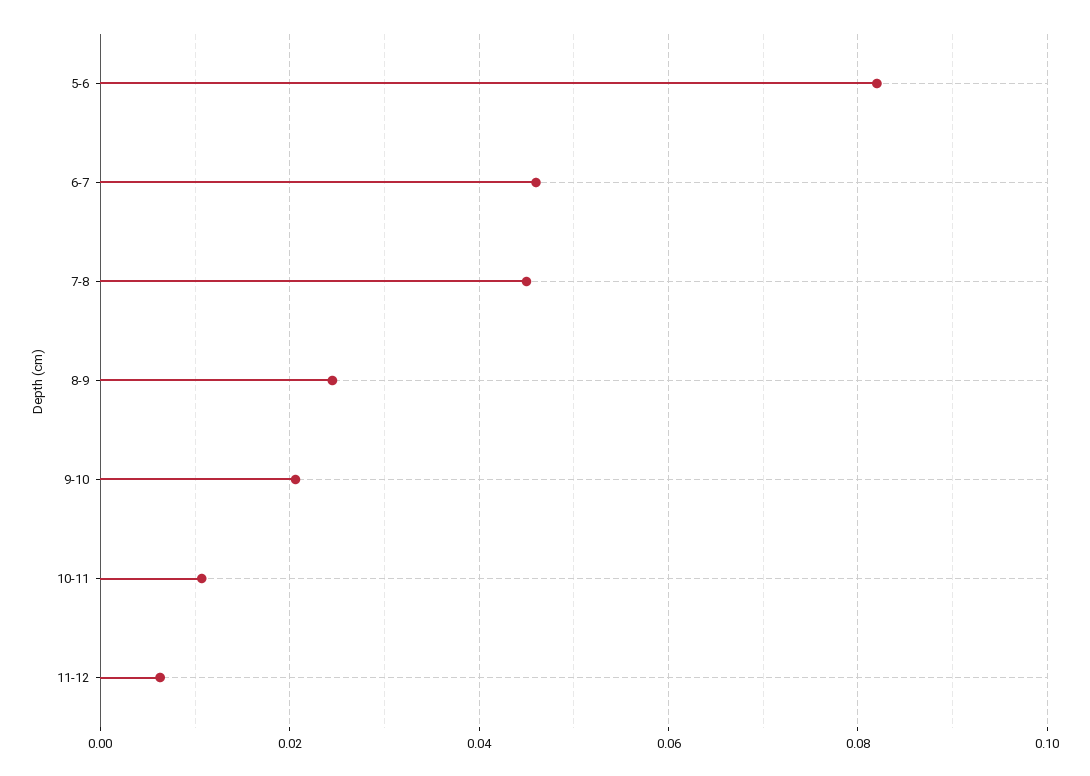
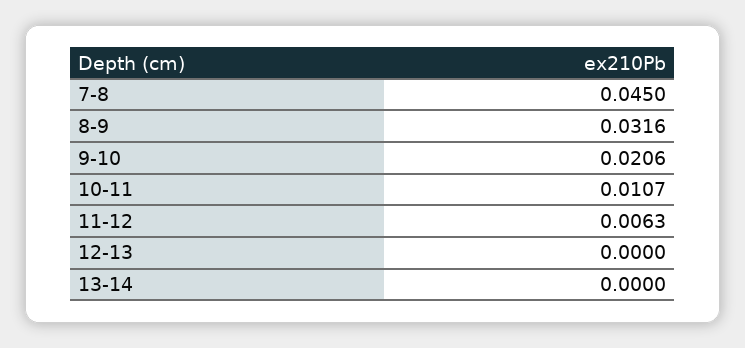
5-6: 0.082 -> none
6-7: 0.046 -> none
8-9: 0.024 -> 0.0316
12-13: none -> 0
13-14: none -> 0

